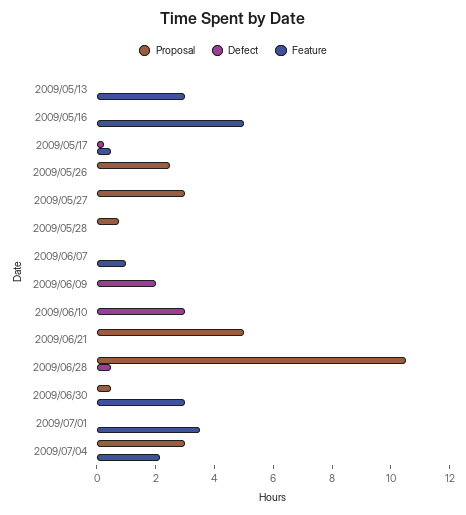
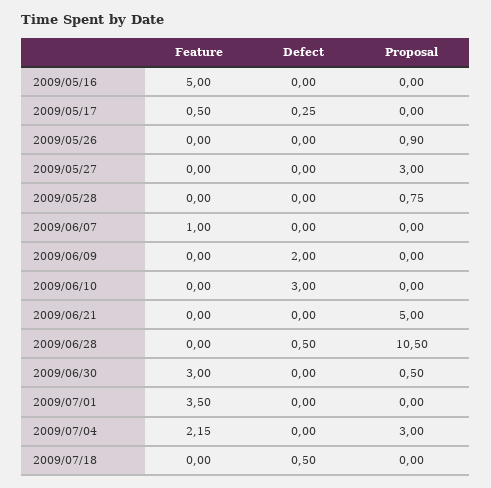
Proposal, 2009/05/13: 0 -> none
Defect, 2009/05/13: 0 -> none
Feature, 2009/05/13: 3 -> none
Proposal, 2009/05/26: 2.5 -> 0.9
Feature, 2009/07/18: none -> 0
Defect, 2009/07/18: none -> 0.5
Proposal, 2009/07/18: none -> 0

